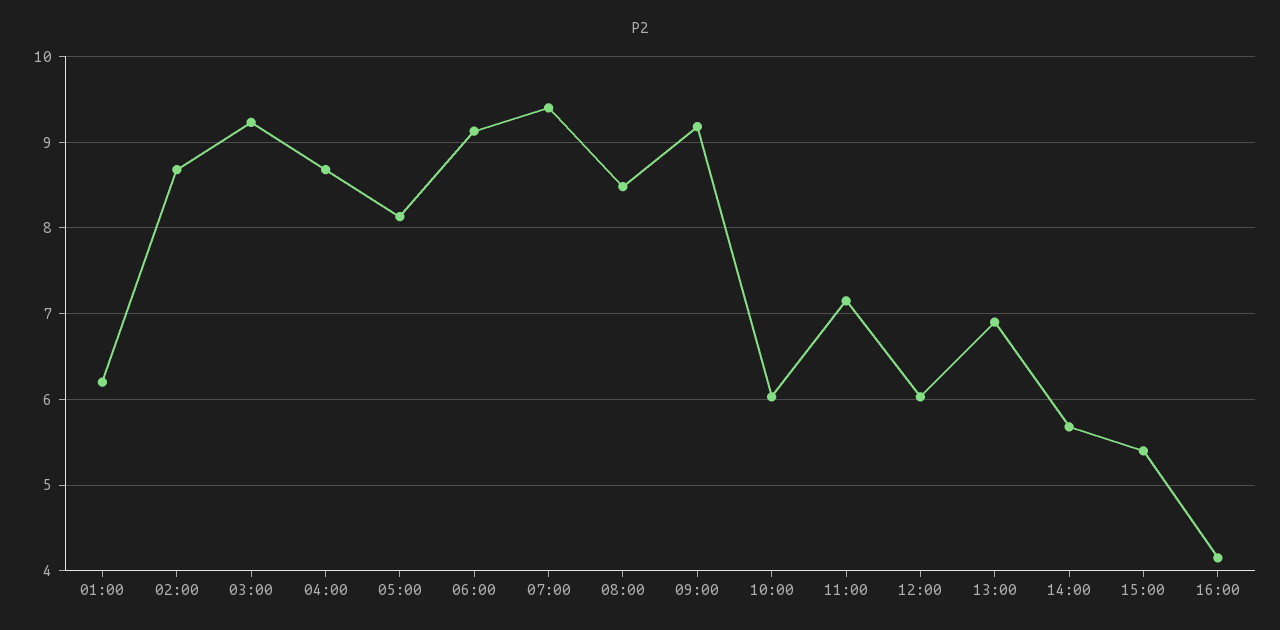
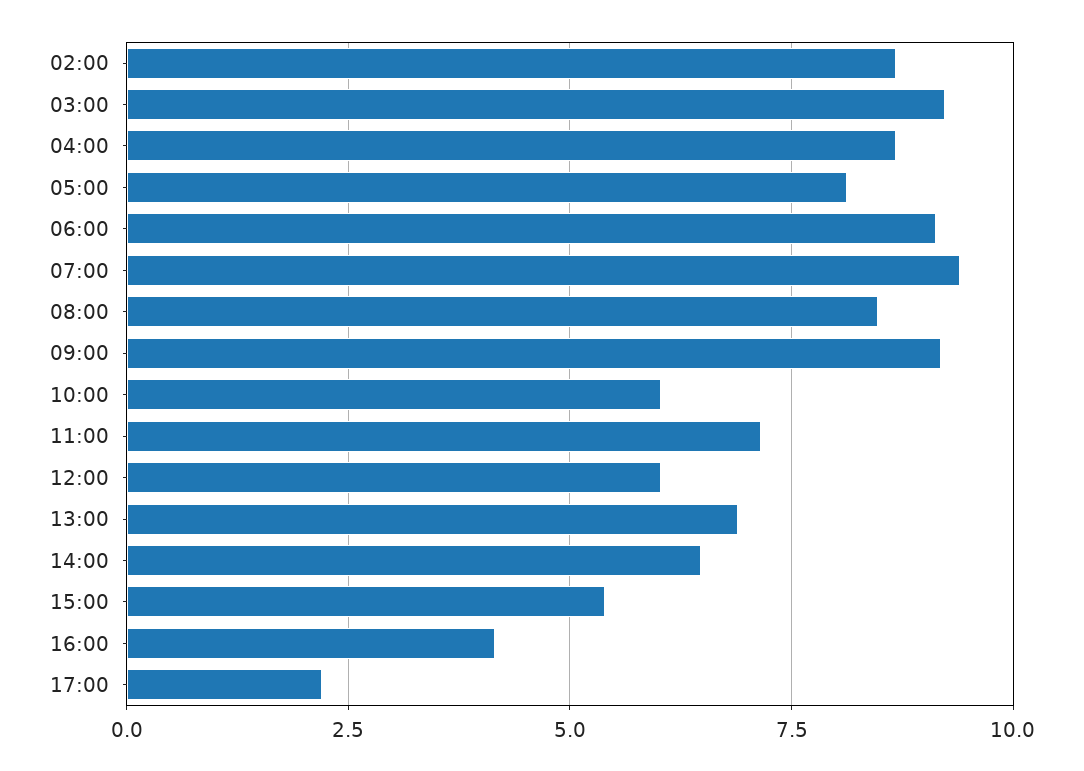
01:00: 6.2 -> none
14:00: 5.7 -> 6.5
17:00: none -> 2.25

